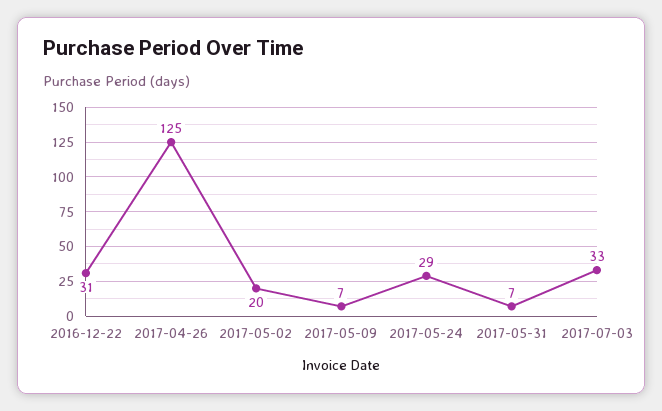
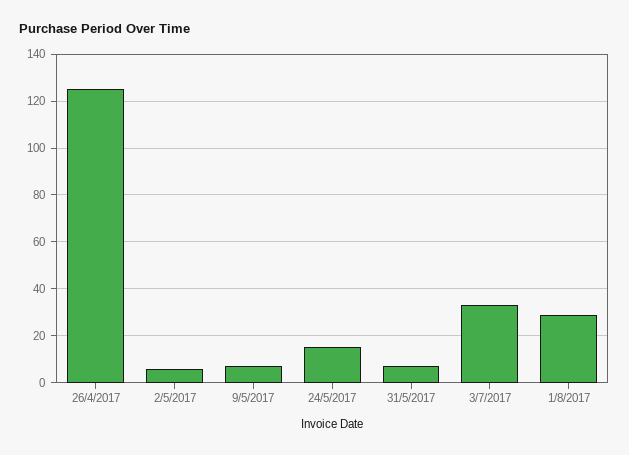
2016-12-22: 31 -> none
2017-05-02: 20 -> 5
2017-05-24: 29 -> 15
1/8/2017: none -> 30

